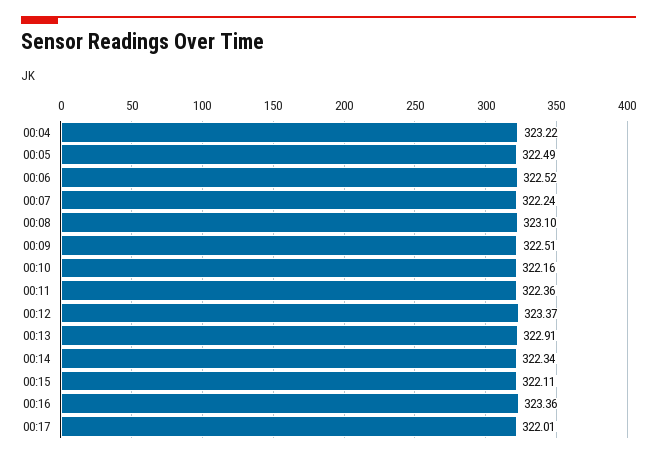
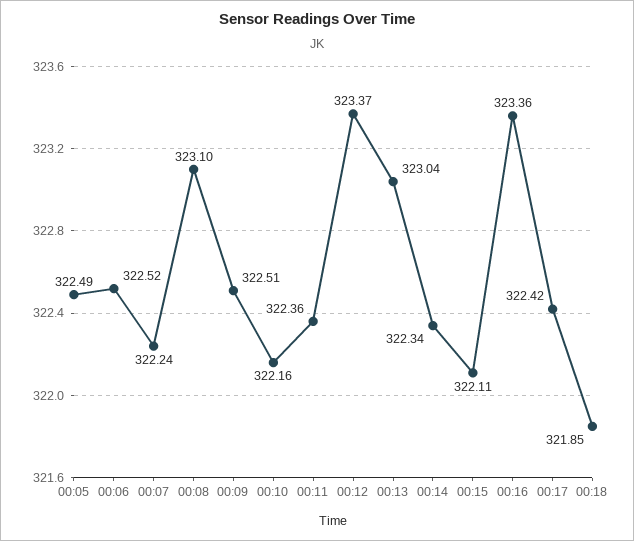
00:04: 323.22 -> none
00:13: 322.91 -> 323.04
00:17: 322.01 -> 322.42
00:18: none -> 321.85

